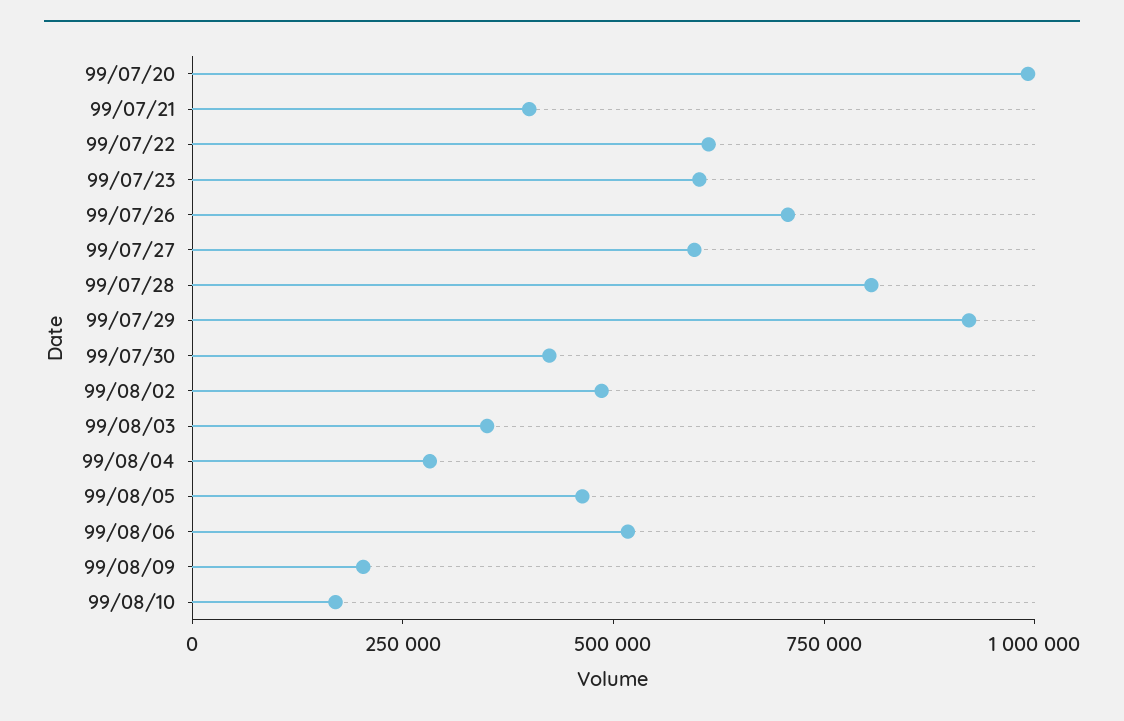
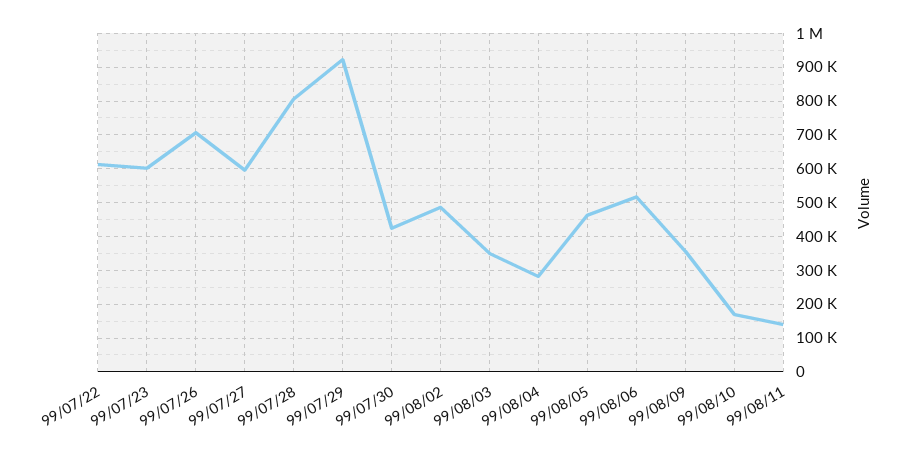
99/07/20: 1000000 -> none
99/07/21: 400000 -> none
99/08/09: 200000 -> 360000
99/08/11: none -> 140000

